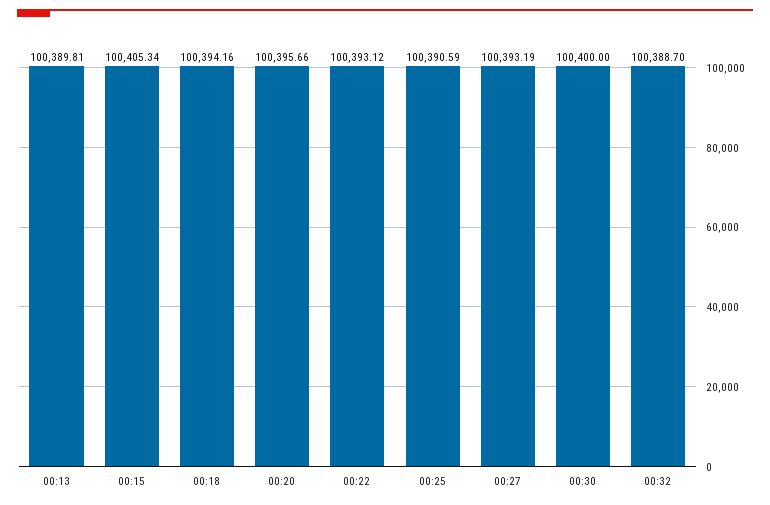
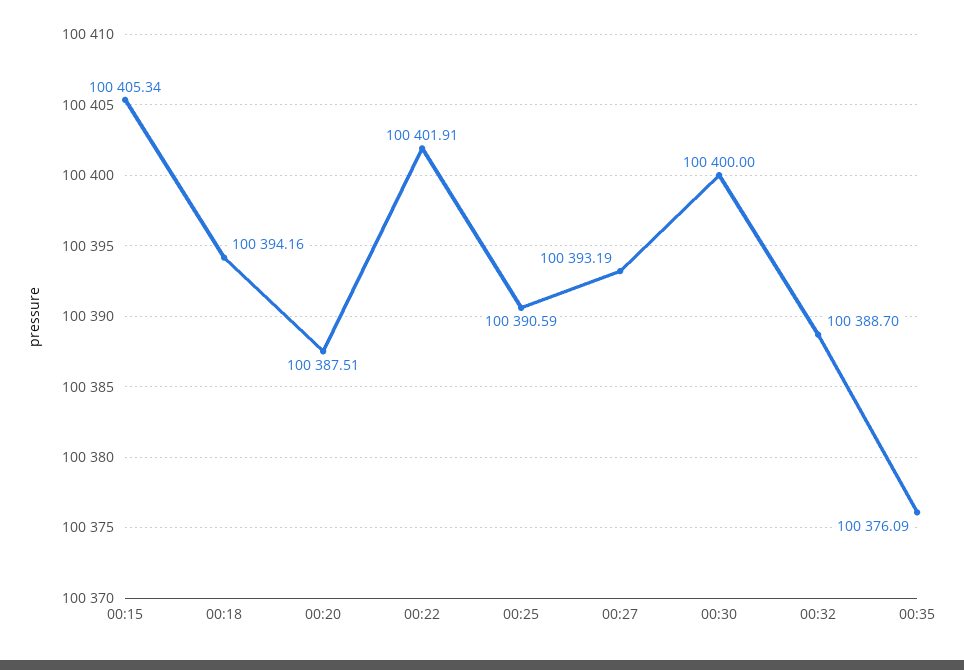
00:13: 100389.81 -> none
00:20: 100395.66 -> 100387.51
00:22: 100393.12 -> 100401.91
00:35: none -> 100376.09

